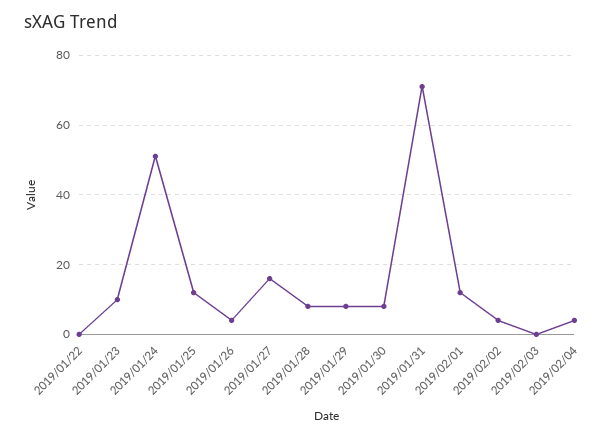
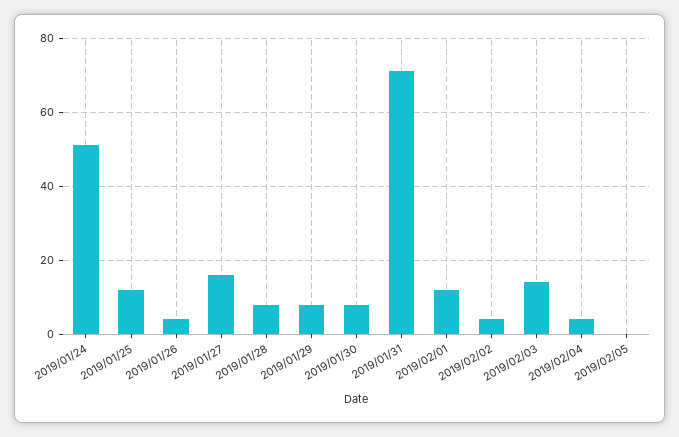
2019/01/22: 0 -> none
2019/01/23: 10 -> none
2019/02/03: 0 -> 15
2019/02/05: none -> 0

